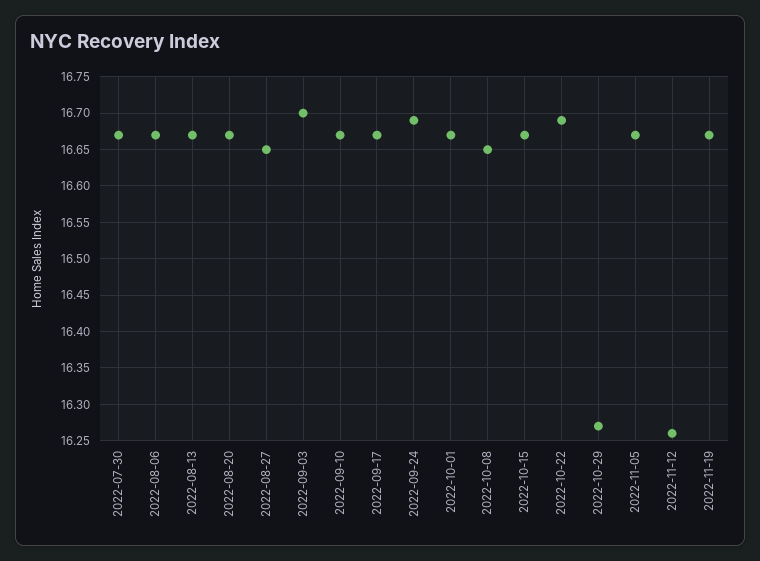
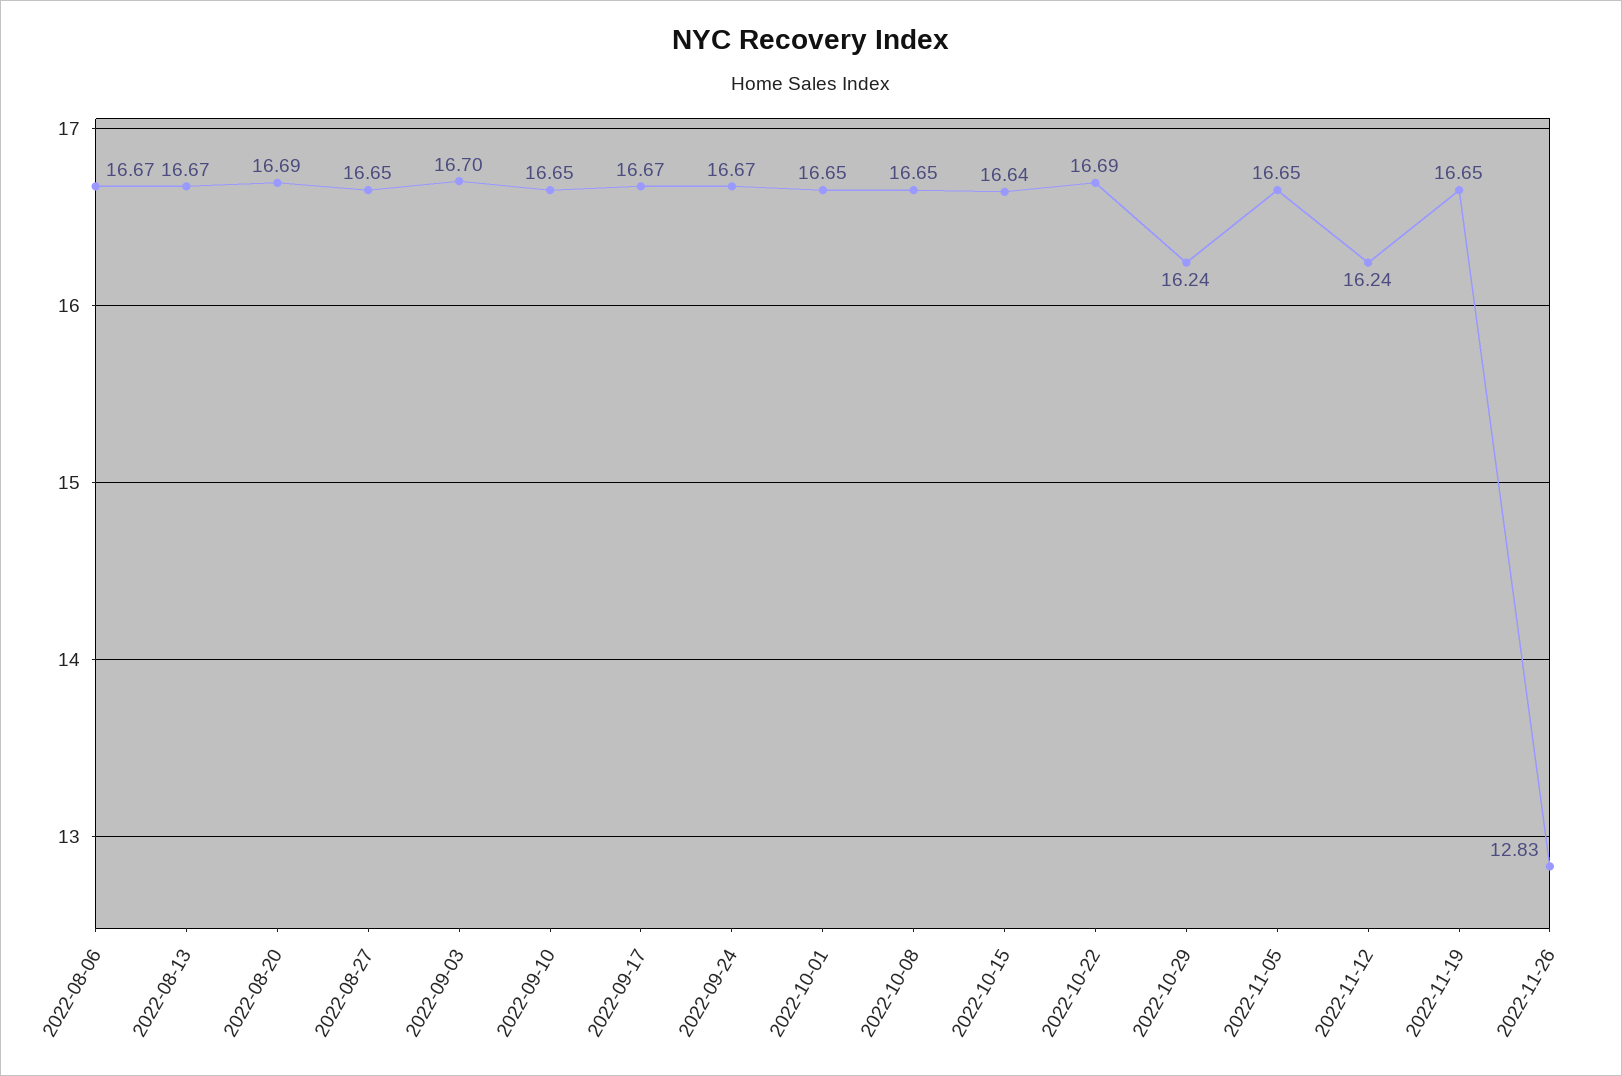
2022-07-30: 16.67 -> none
2022-08-20: 16.67 -> 16.69
2022-09-10: 16.67 -> 16.65
2022-09-24: 16.69 -> 16.67
2022-10-01: 16.67 -> 16.65
2022-10-15: 16.67 -> 16.64
2022-10-29: 16.27 -> 16.24
2022-11-05: 16.67 -> 16.65
2022-11-12: 16.26 -> 16.24
2022-11-19: 16.67 -> 16.65
2022-11-26: none -> 12.83

